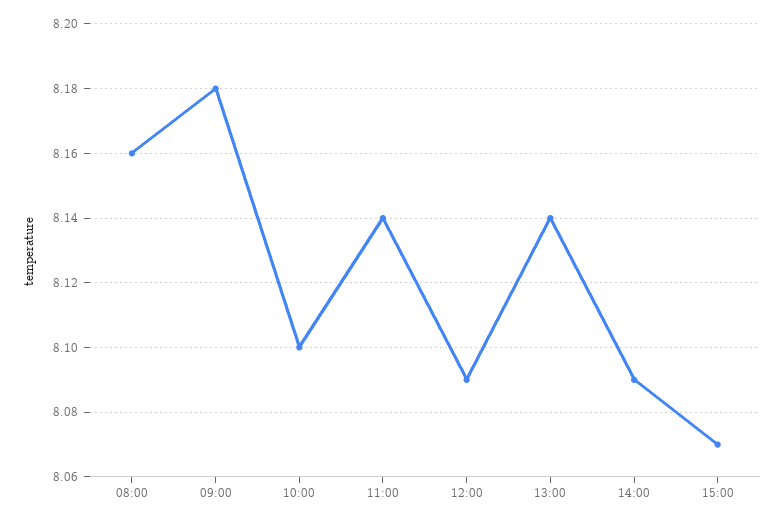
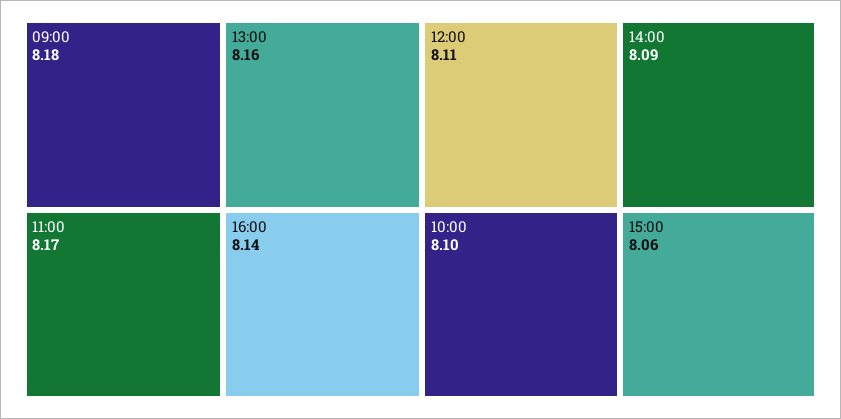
08:00: 8.16 -> none
11:00: 8.14 -> 8.17
12:00: 8.09 -> 8.11
13:00: 8.14 -> 8.16
15:00: 8.07 -> 8.06
16:00: none -> 8.14

